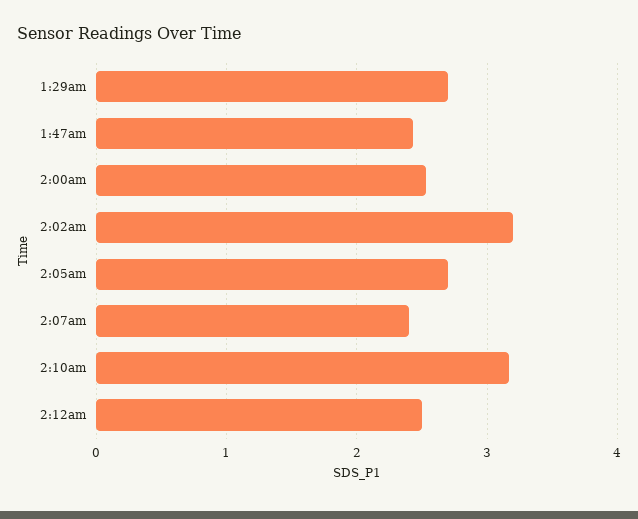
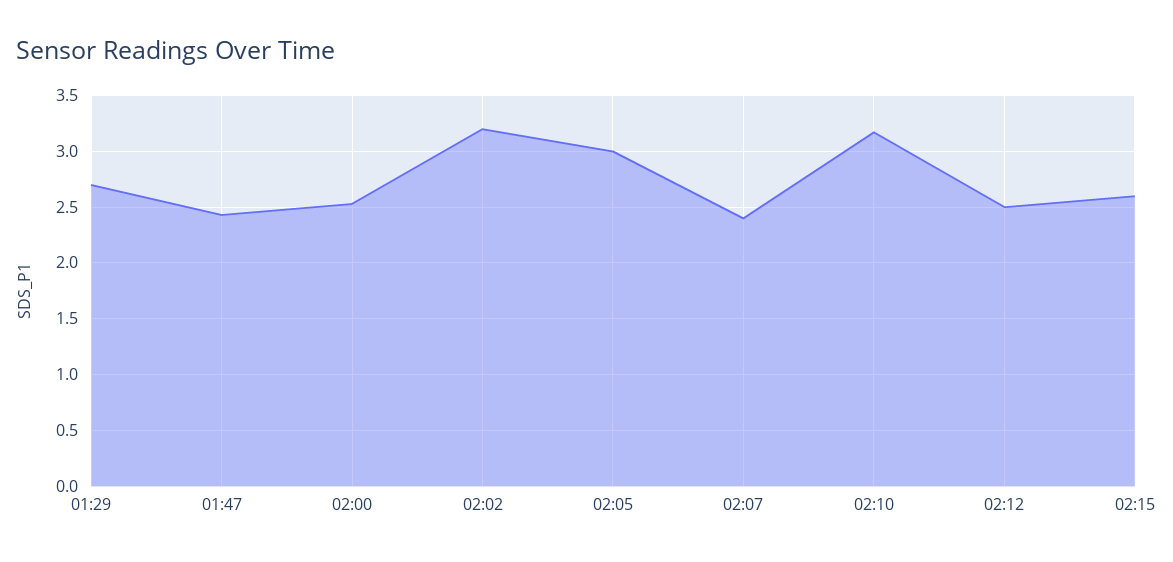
2:05am: 2.7 -> 3
02:15: none -> 2.6

